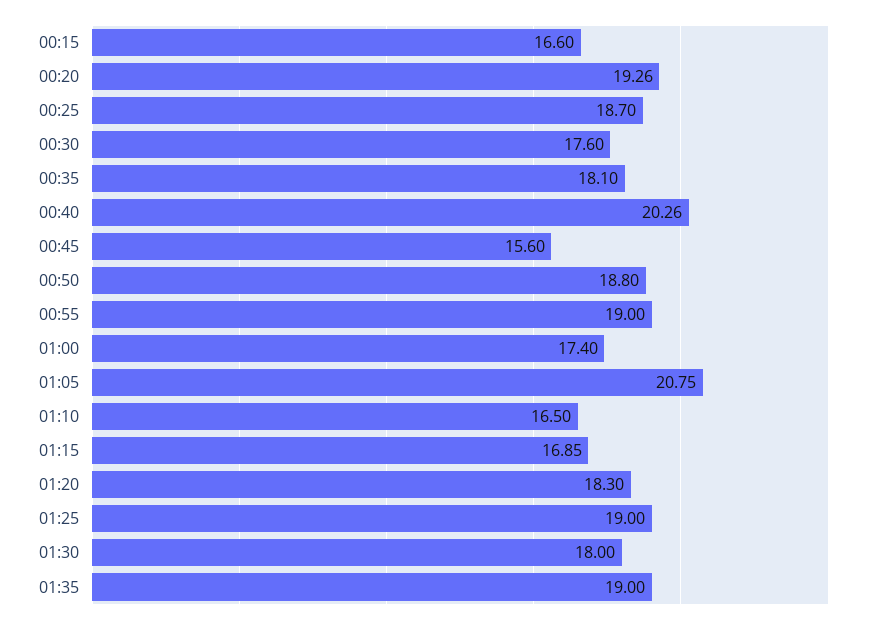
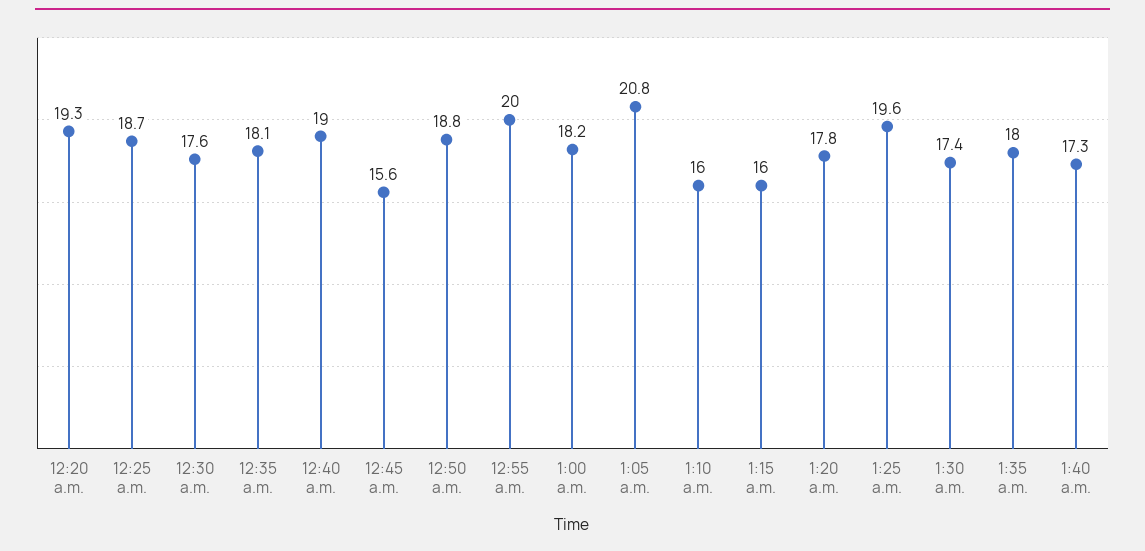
00:15: 16.6 -> none
00:40: 20.26 -> 19
00:55: 19 -> 20
01:00: 17.4 -> 18.2
01:10: 16.5 -> 16
01:15: 16.85 -> 16
01:20: 18.3 -> 17.8
01:25: 19 -> 19.6
01:30: 18 -> 17.4
01:35: 19 -> 18
1:40 a.m.: none -> 17.3

